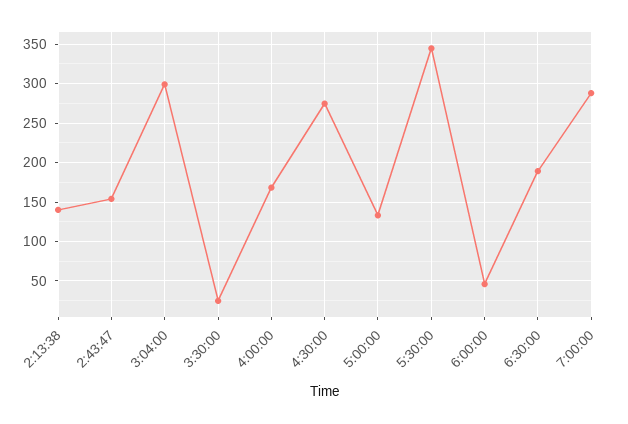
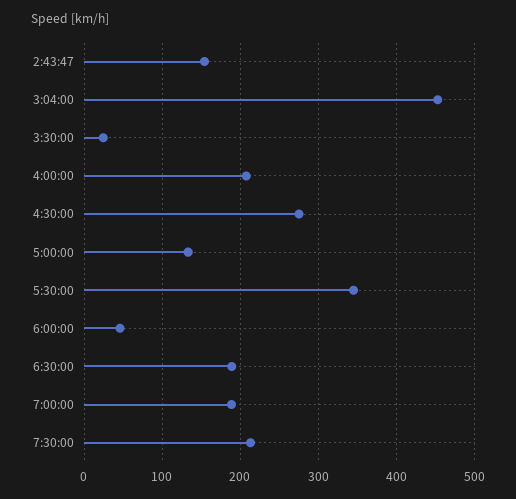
2:13:38: 140 -> none
3:04:00: 300 -> 450
4:00:00: 170 -> 210
7:00:00: 290 -> 190
7:30:00: none -> 210

